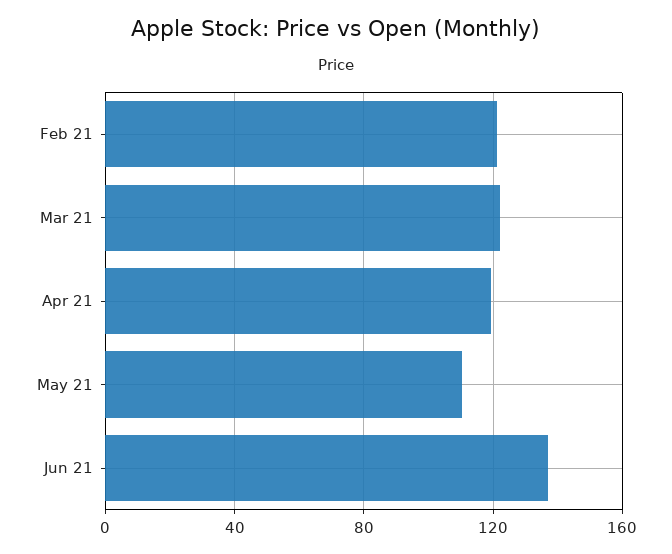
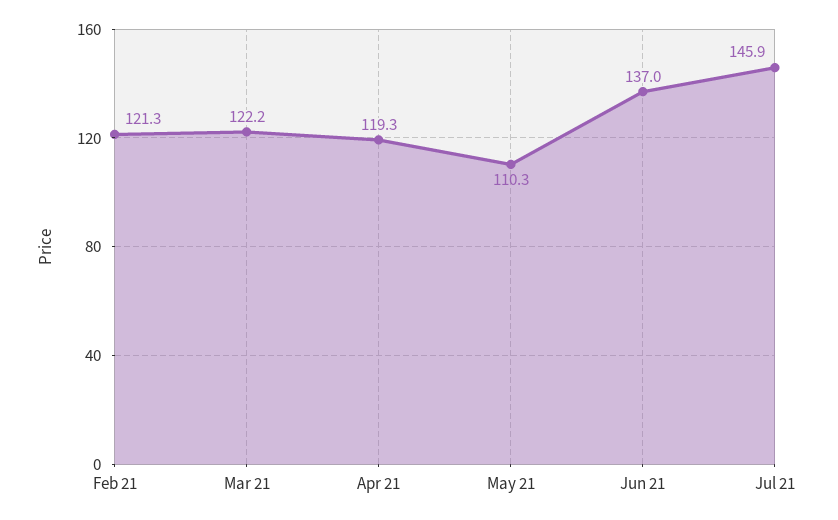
Jul 21: none -> 145.9

